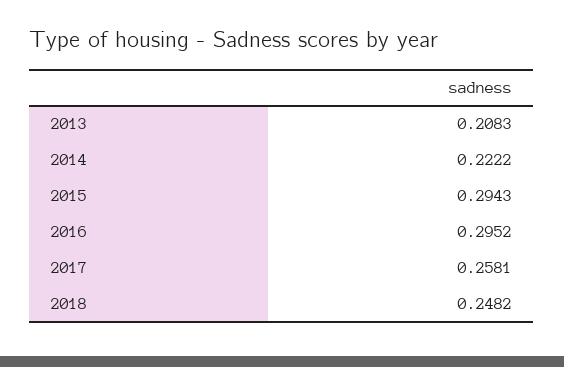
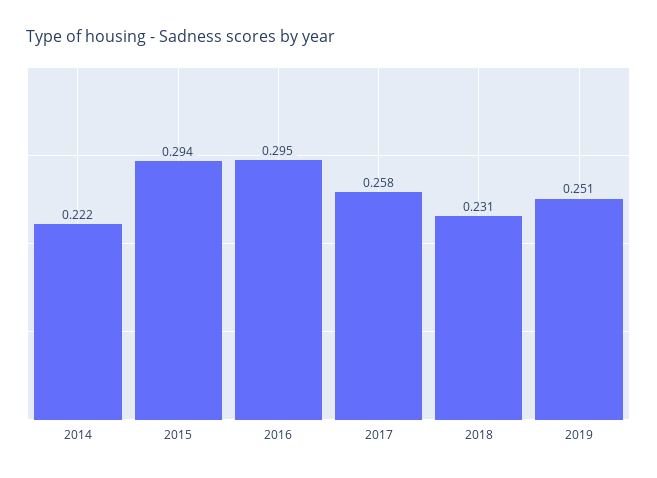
2013: 0.2083 -> none
2018: 0.2482 -> 0.231
2019: none -> 0.251

